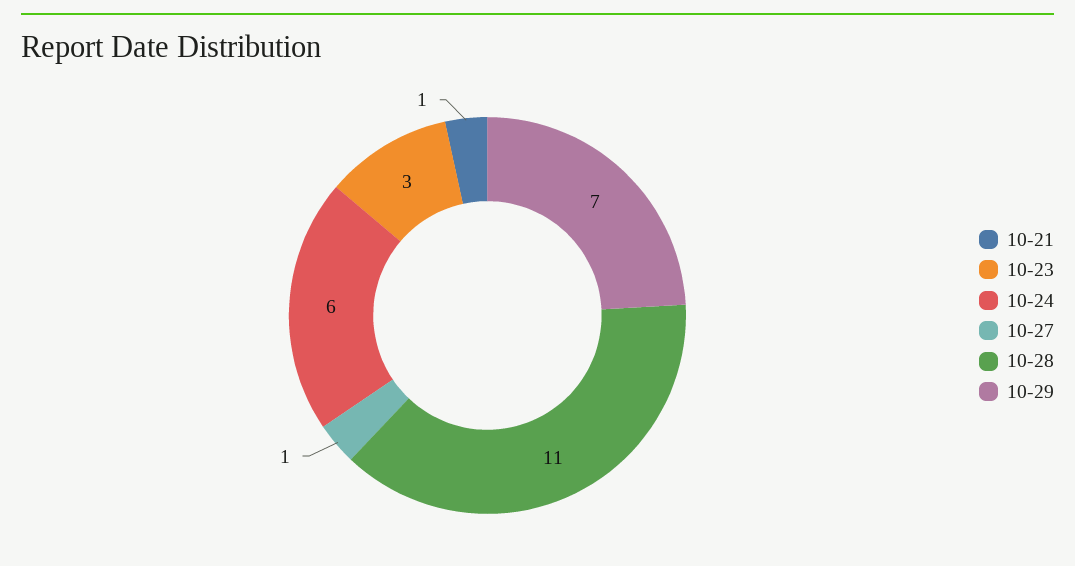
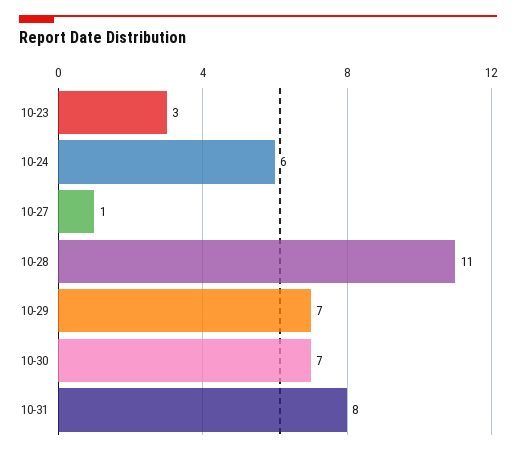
10-21: 1 -> none
10-30: none -> 7
10-31: none -> 8

